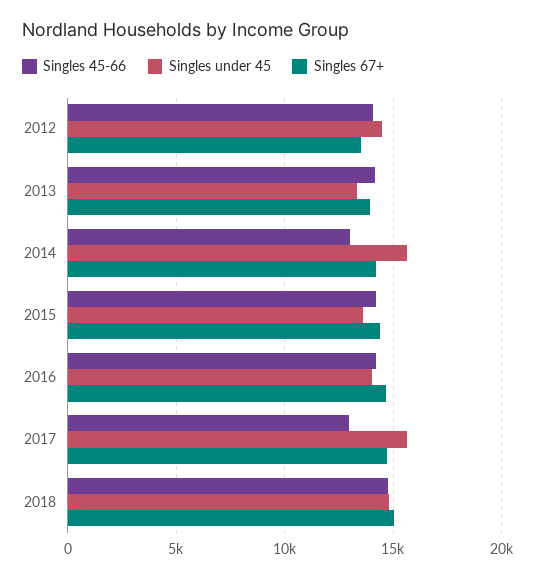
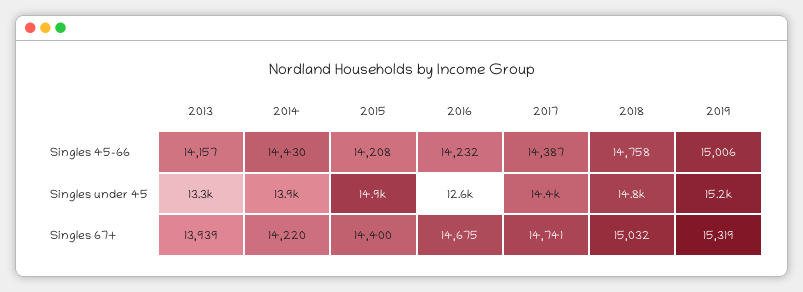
Singles 45-66, 2012: 14000 -> none
Singles under 45, 2012: 14500 -> none
Singles 67+, 2012: 13500 -> none
Singles 45-66, 2014: 13000 -> 14430
Singles under 45, 2014: 15500 -> 13900
Singles under 45, 2015: 13500 -> 14900
Singles under 45, 2016: 14000 -> 12600
Singles 45-66, 2017: 13000 -> 14387
Singles under 45, 2017: 15500 -> 14400
Singles 45-66, 2019: none -> 15006
Singles under 45, 2019: none -> 15200
Singles 67+, 2019: none -> 15319

